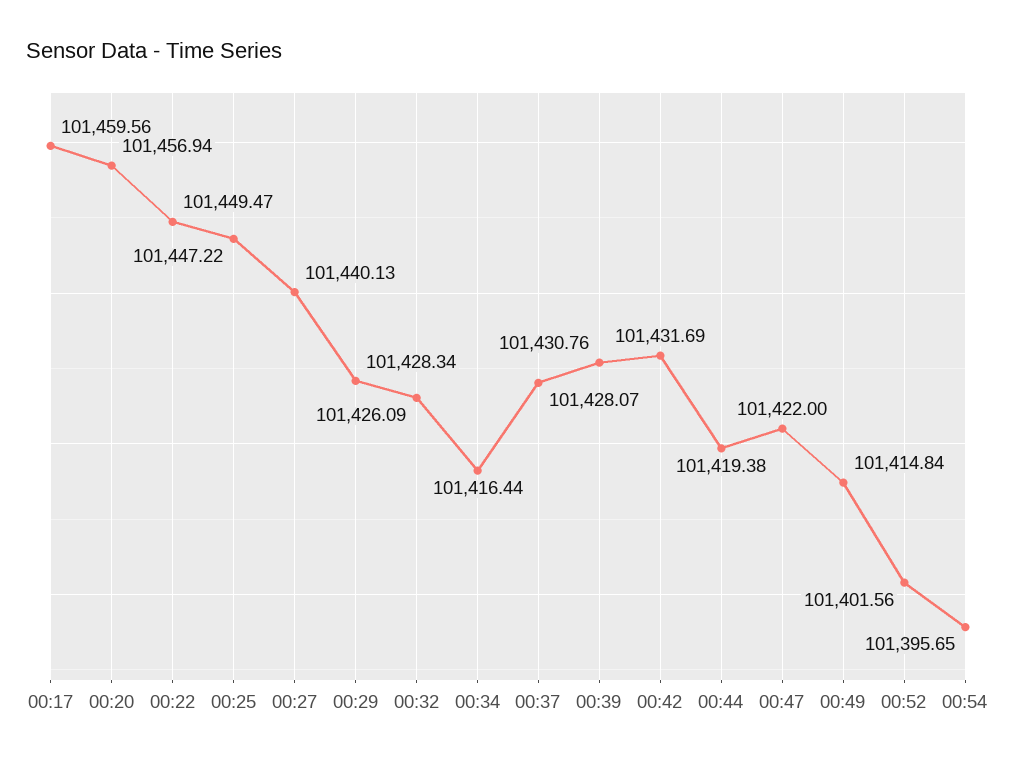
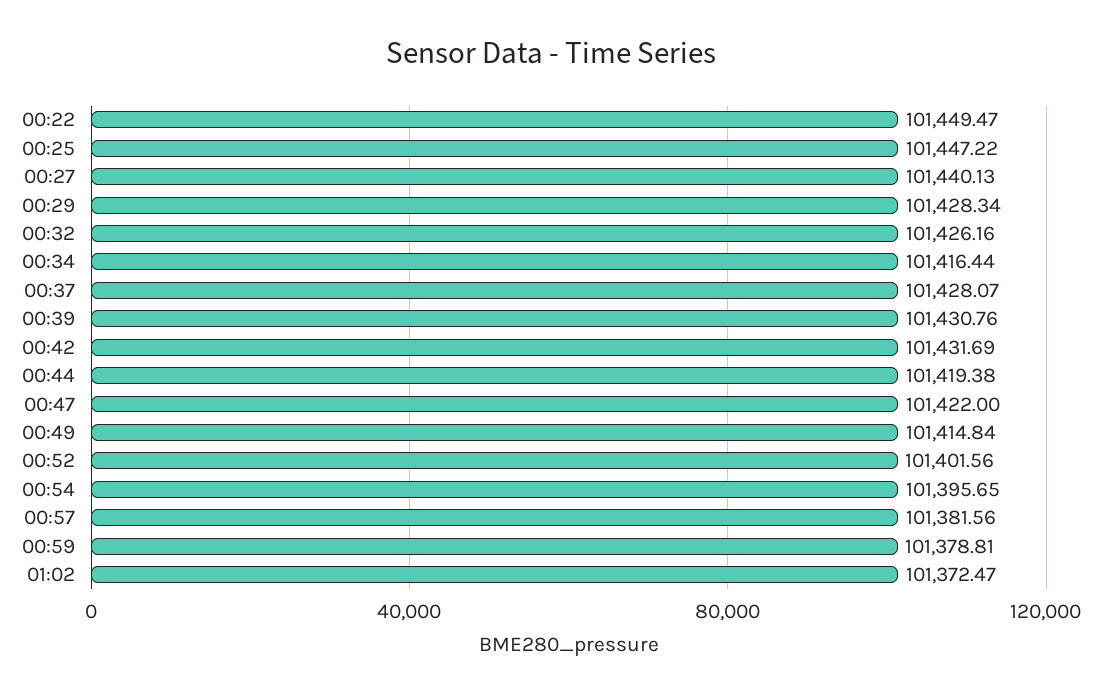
00:17: 101459.56 -> none
00:20: 101456.94 -> none
00:32: 101426.09 -> 101426.16
00:57: none -> 101381.56
00:59: none -> 101378.81
01:02: none -> 101372.47

